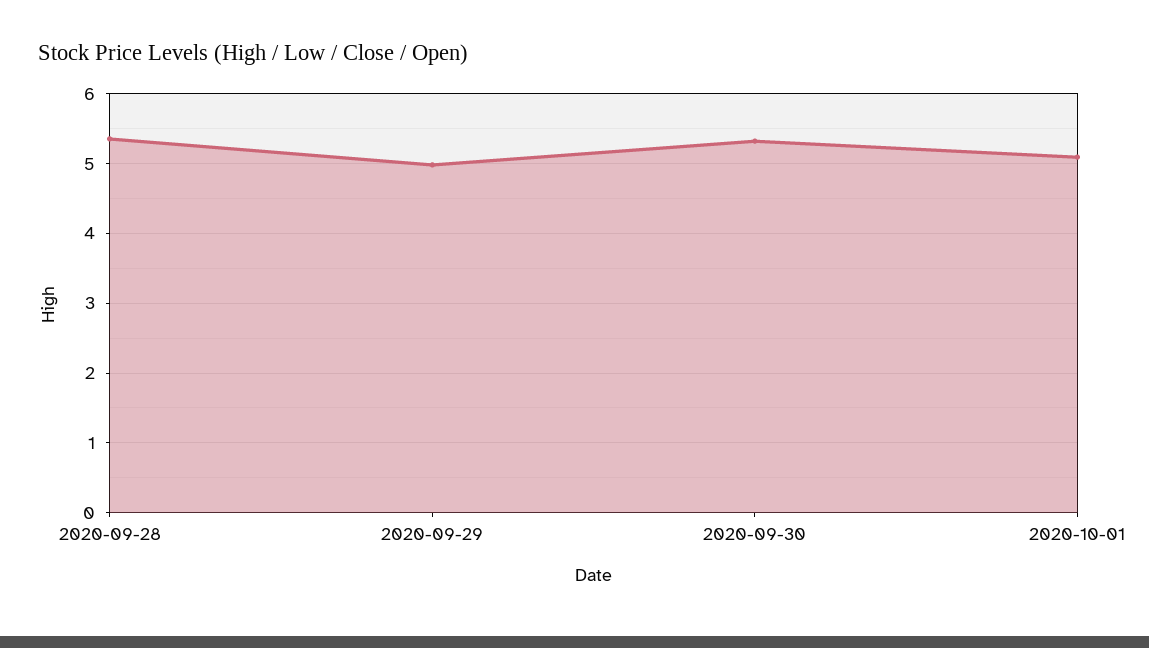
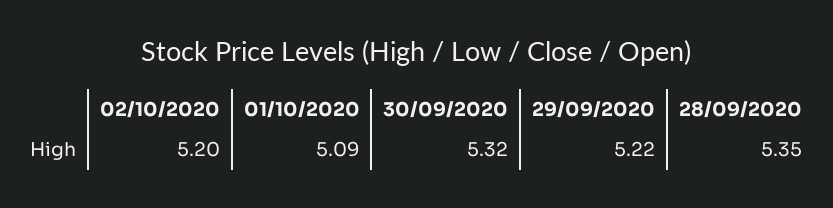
2020-09-29: 5 -> 5.22
02/10/2020: none -> 5.2

